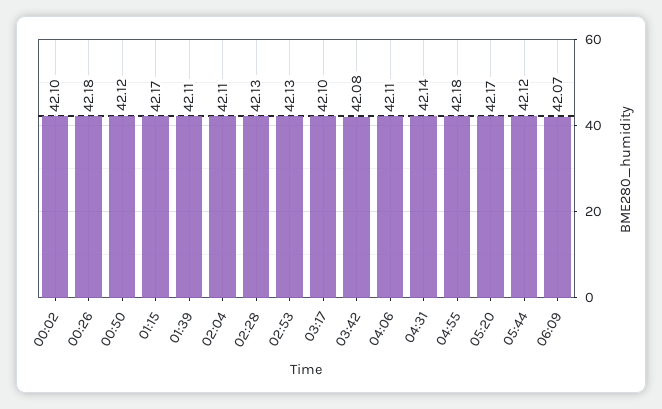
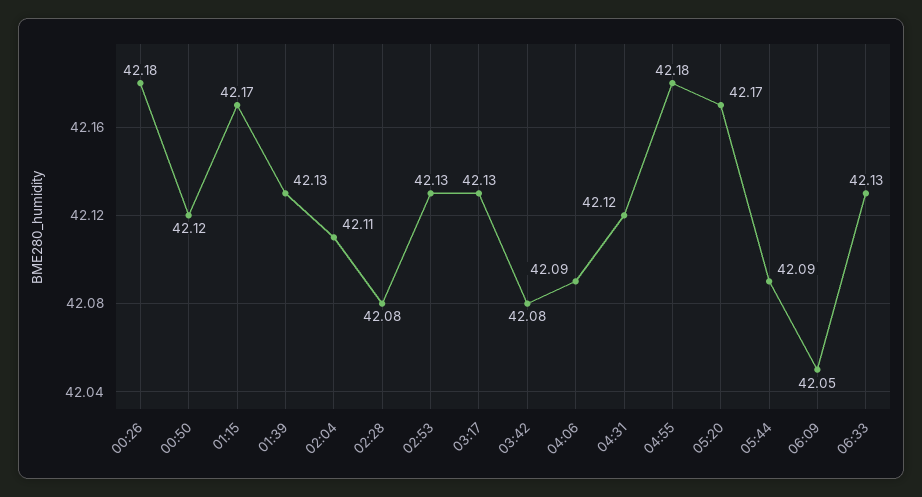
00:02: 42.1 -> none
01:39: 42.11 -> 42.13
02:28: 42.13 -> 42.08
03:17: 42.1 -> 42.13
04:06: 42.11 -> 42.09
04:31: 42.14 -> 42.12
05:44: 42.12 -> 42.09
06:09: 42.07 -> 42.05
06:33: none -> 42.13

